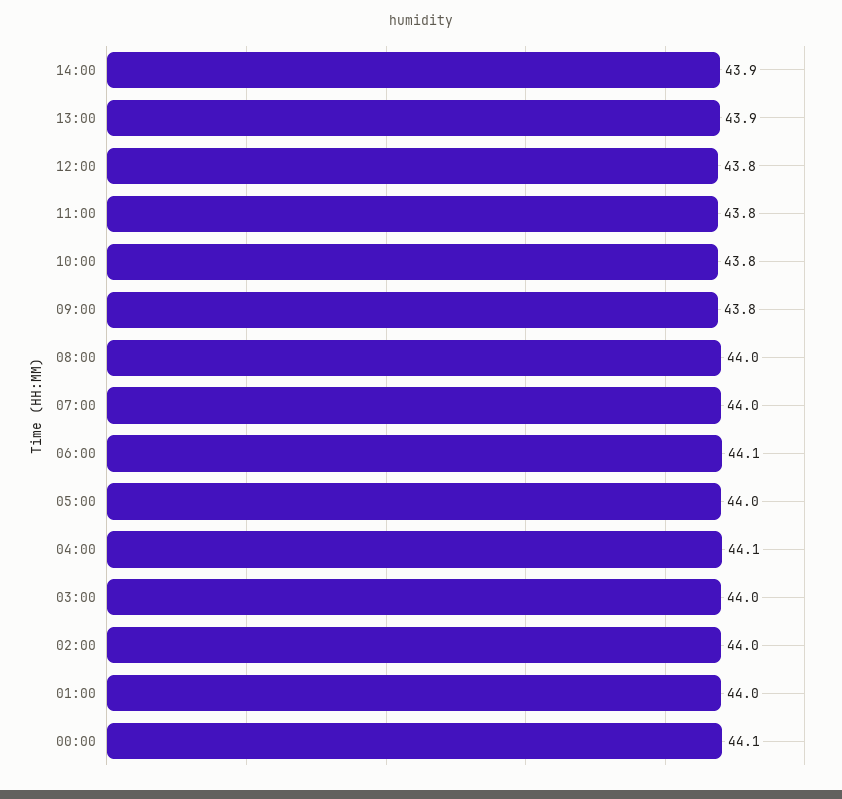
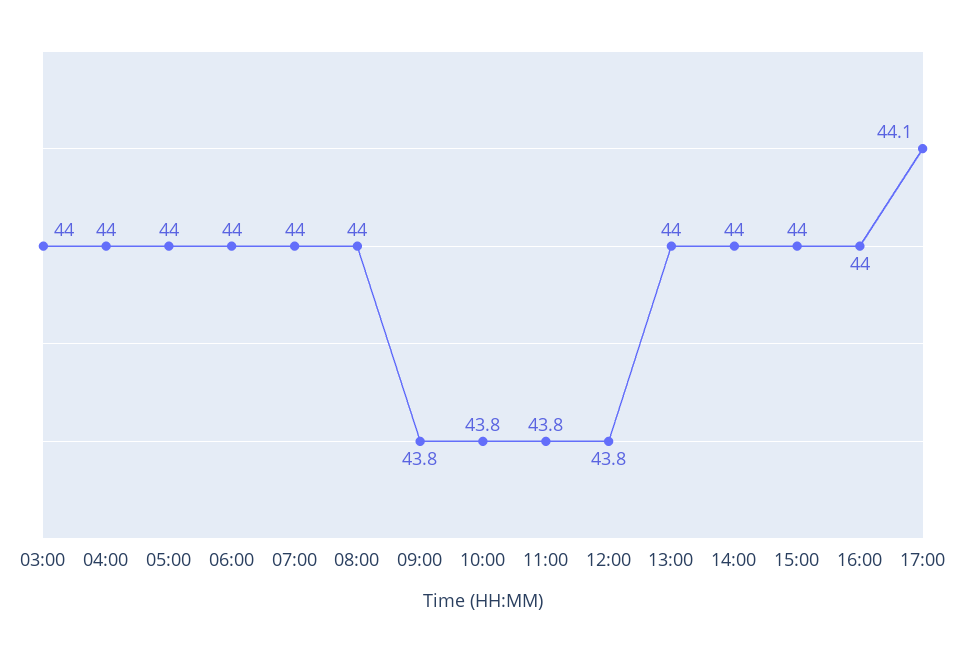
14:00: 43.9 -> 44
13:00: 43.9 -> 44
06:00: 44.1 -> 44
04:00: 44.1 -> 44
02:00: 44 -> none
01:00: 44 -> none
00:00: 44.1 -> none
15:00: none -> 44
16:00: none -> 44
17:00: none -> 44.1

